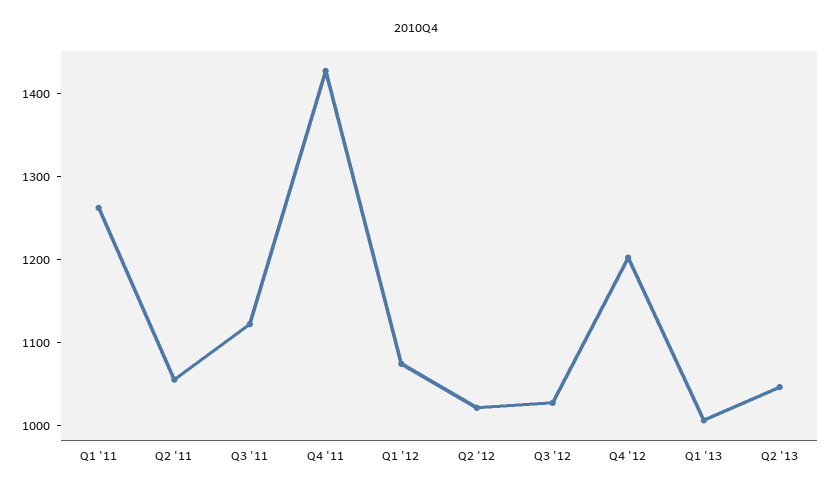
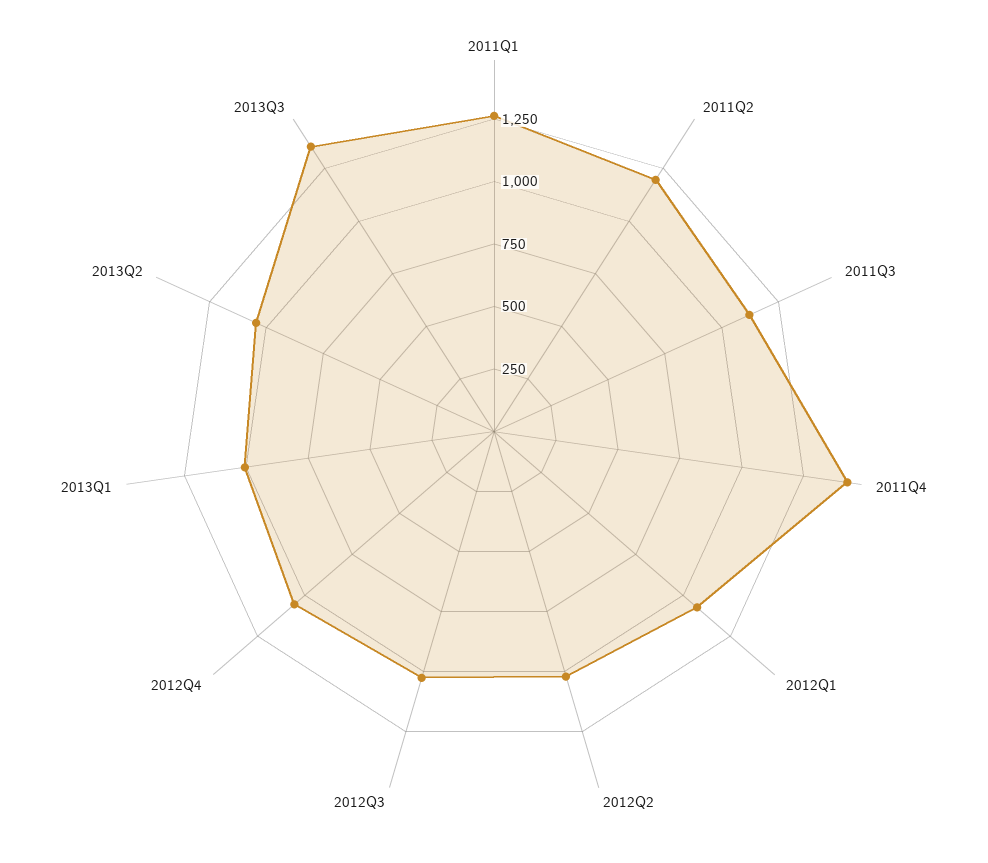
Q2 '11: 1060 -> 1200
Q4 '12: 1200 -> 1050
2013Q3: none -> 1350

